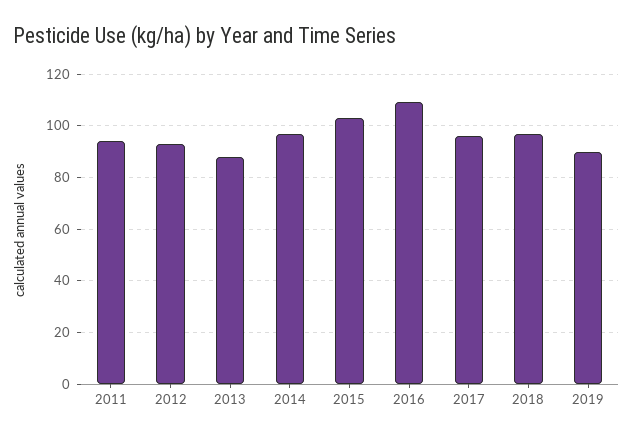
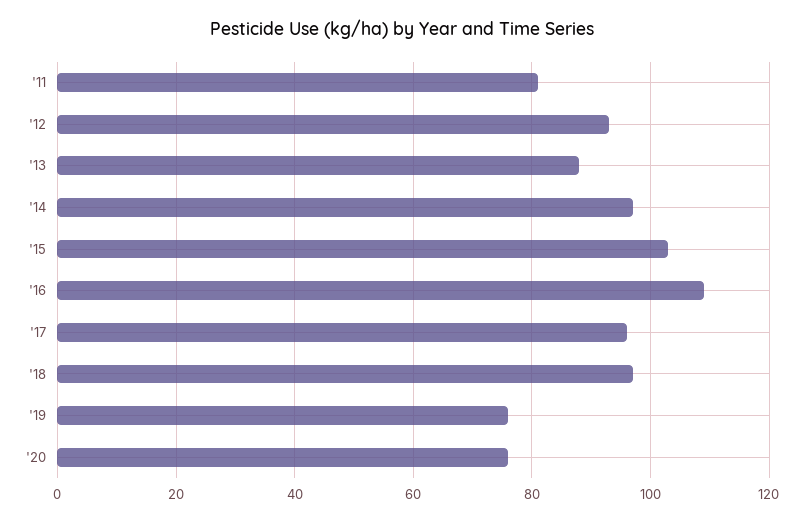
2011: 95 -> 80
2019: 90 -> 75
'20: none -> 75

